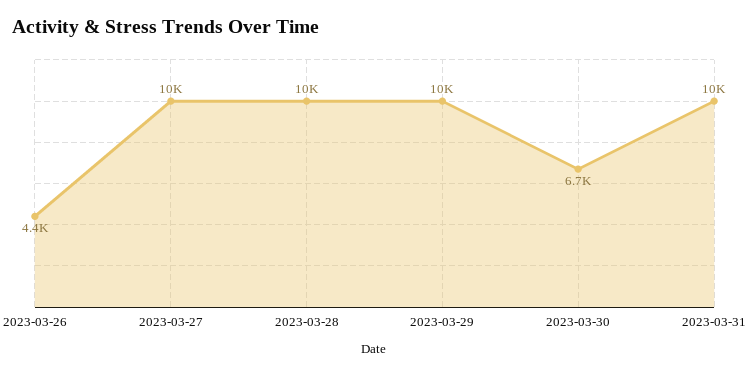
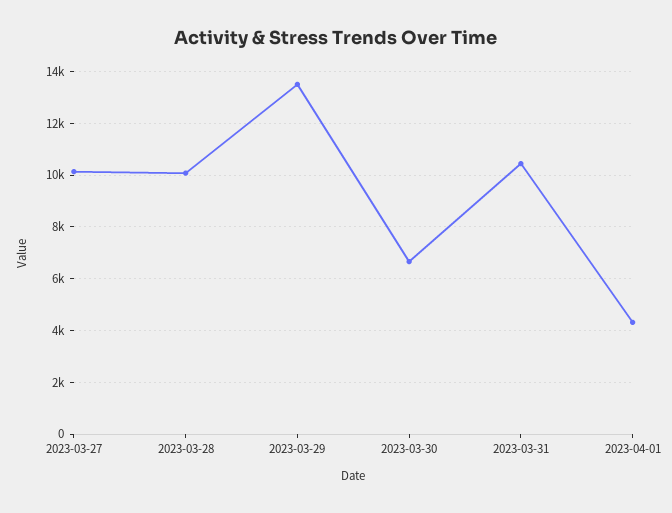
2023-03-26: 4400 -> none
2023-03-29: 10000 -> 13500
2023-04-01: none -> 4250

